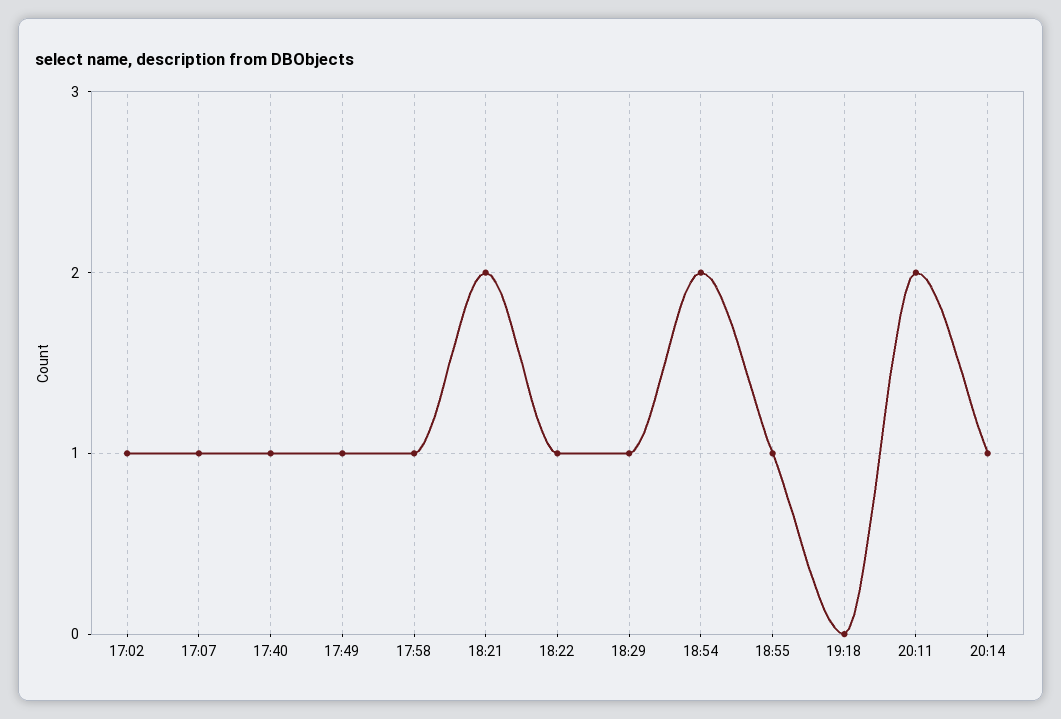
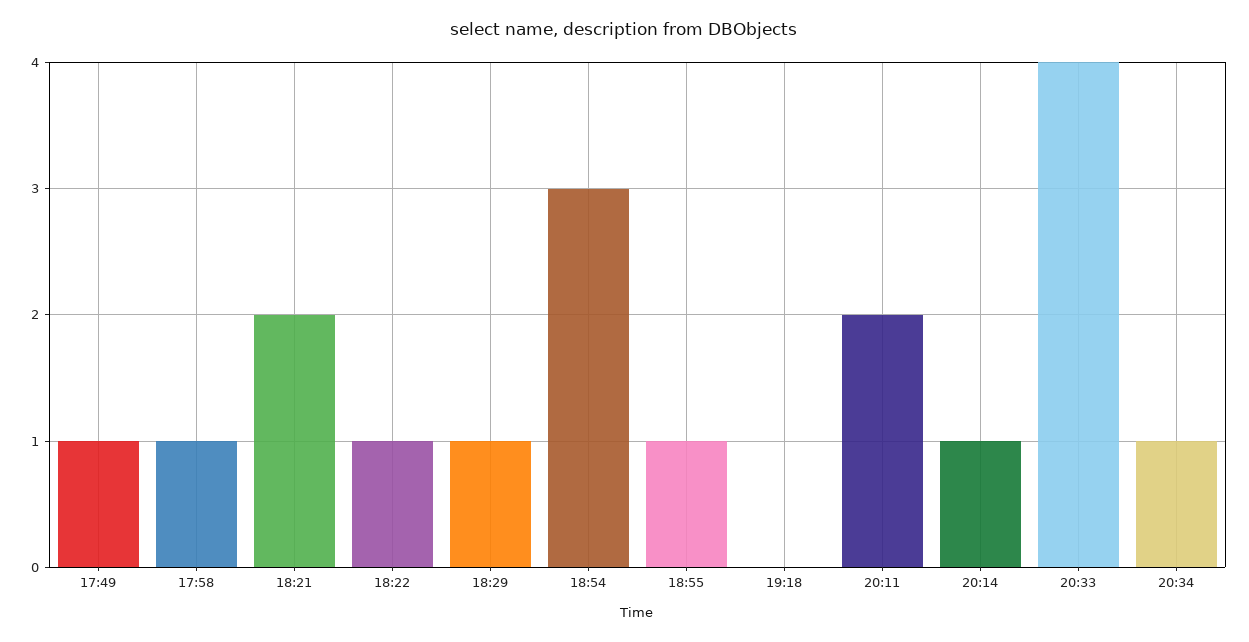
17:02: 1 -> none
17:07: 1 -> none
17:40: 1 -> none
18:54: 2 -> 3
20:33: none -> 4
20:34: none -> 1

